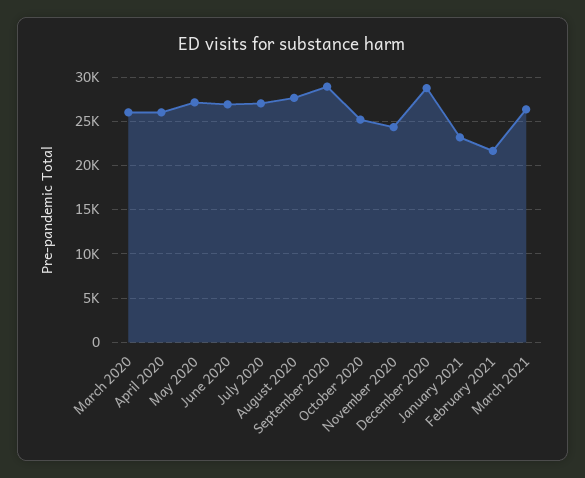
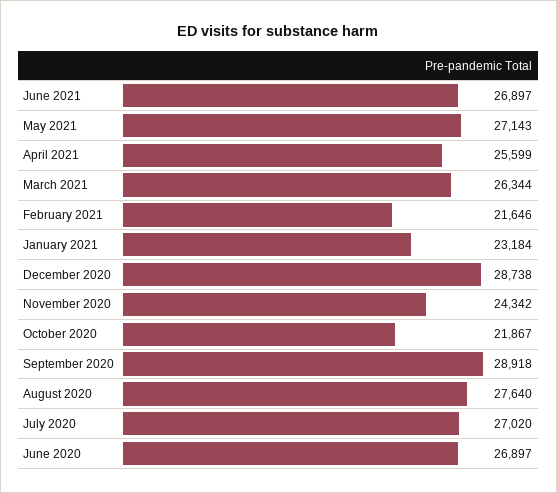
March 2020: 26000 -> none
April 2020: 26000 -> none
May 2020: 27000 -> none
October 2020: 25000 -> 21867
June 2021: none -> 26897
May 2021: none -> 27143
April 2021: none -> 25599

